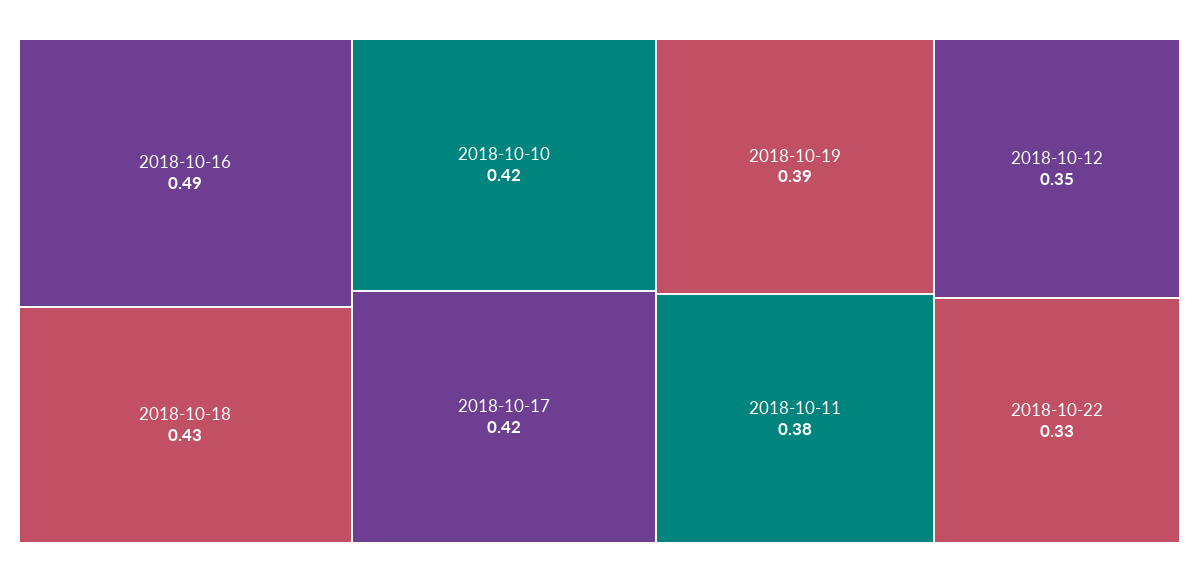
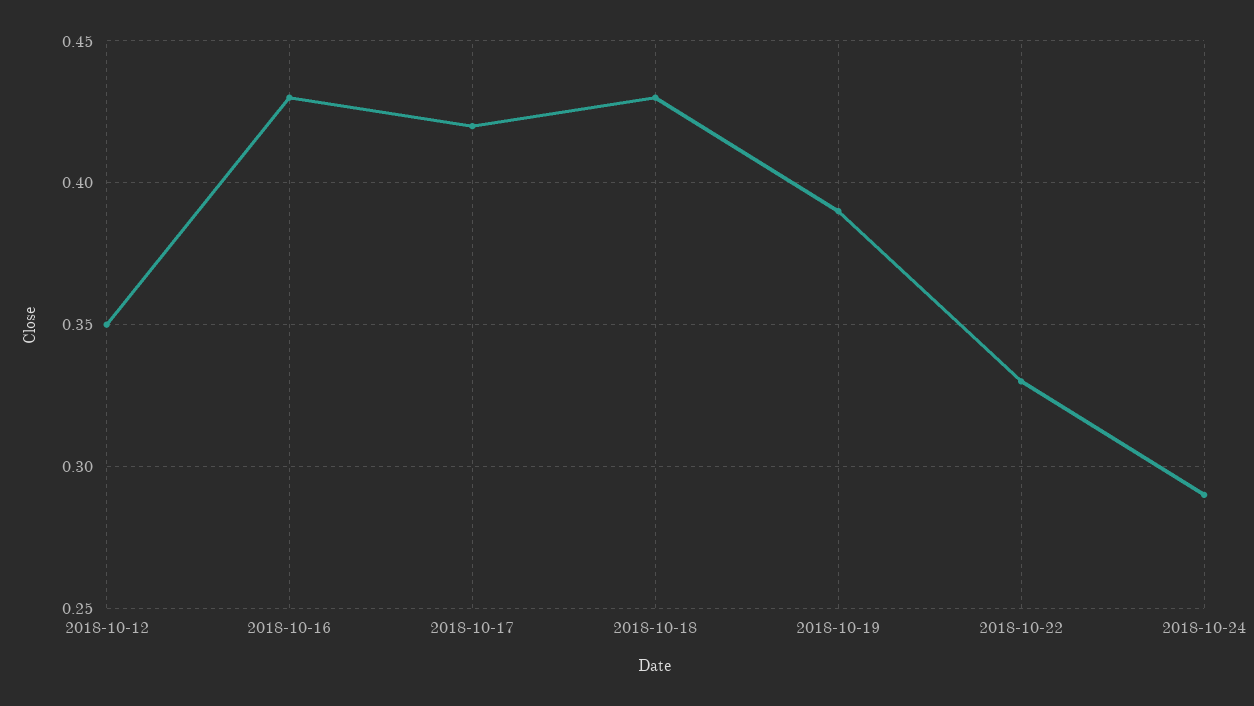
2018-10-16: 0.49 -> 0.43
2018-10-10: 0.42 -> none
2018-10-11: 0.38 -> none
2018-10-24: none -> 0.29

